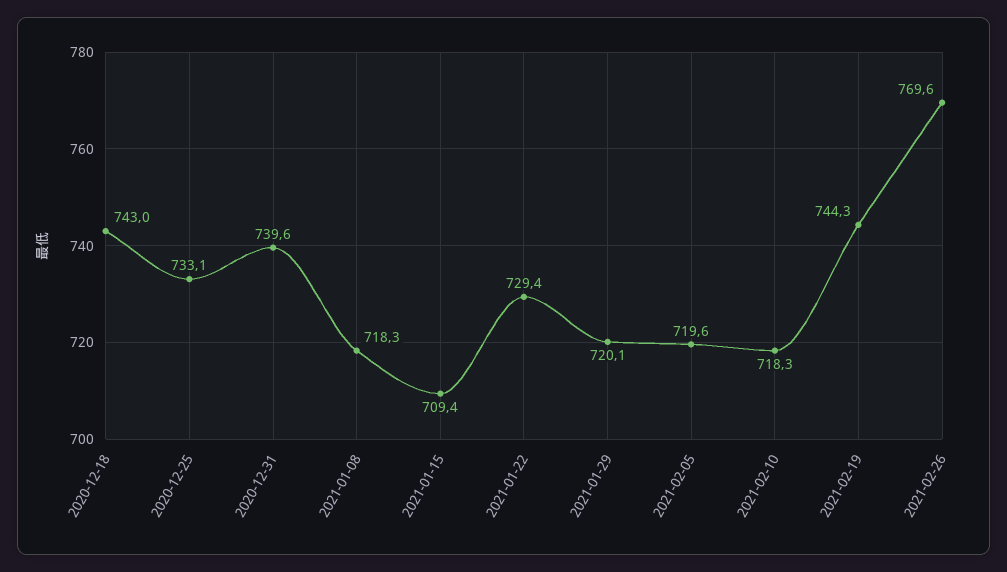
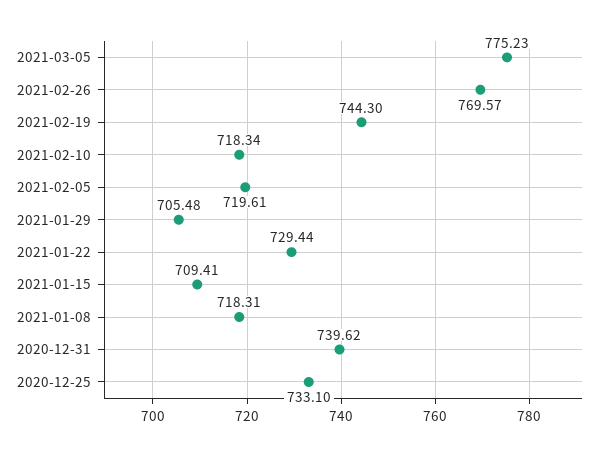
2020-12-18: 743 -> none
2021-01-29: 720.1 -> 705.48
2021-03-05: none -> 775.23

